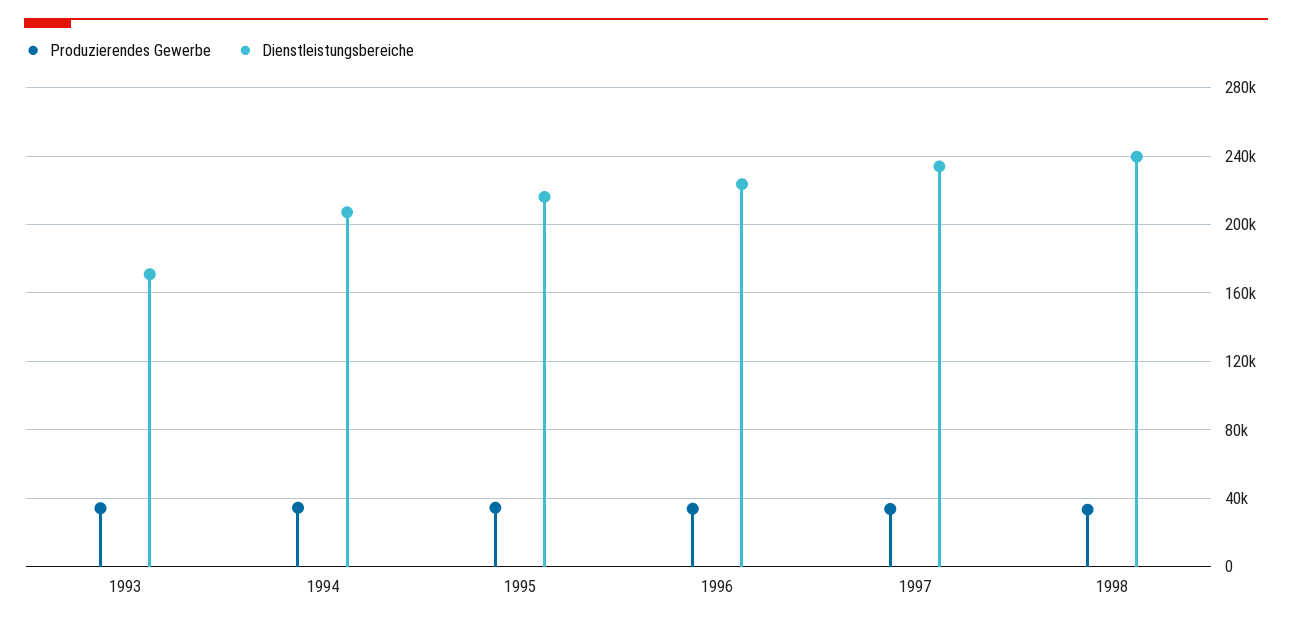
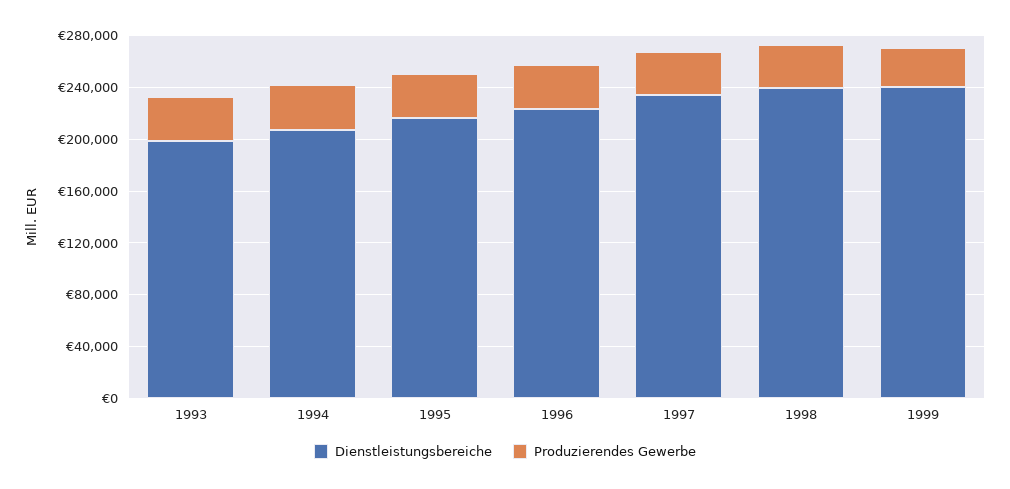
Dienstleistungsbereiche, 1993: 170000 -> 200000
Dienstleistungsbereiche, 1999: none -> 240000
Produzierendes Gewerbe, 1999: none -> 30000

